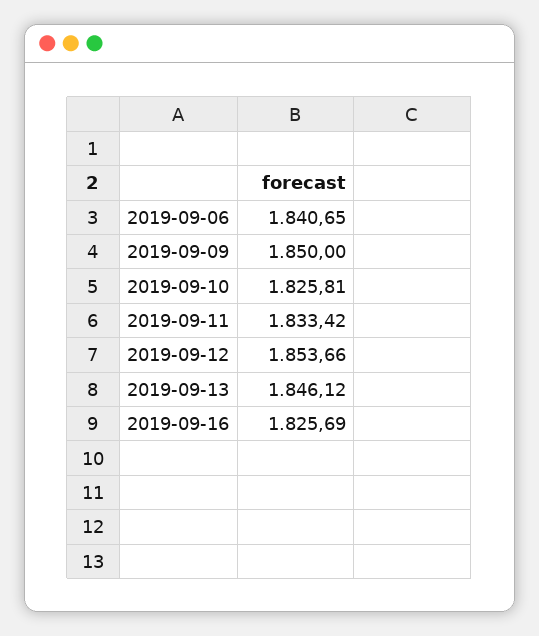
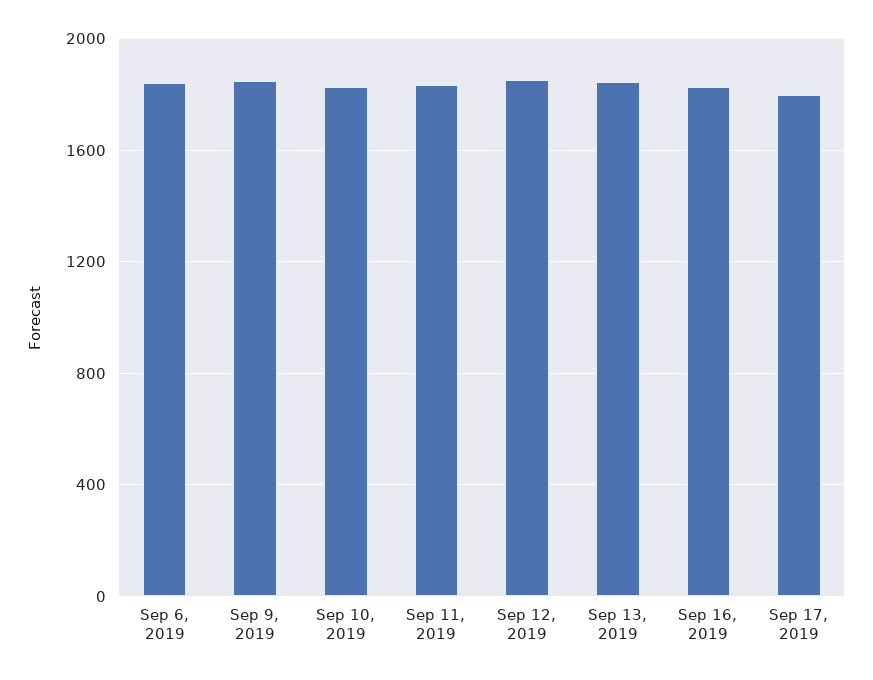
Sep 17, 2019: none -> 1800

